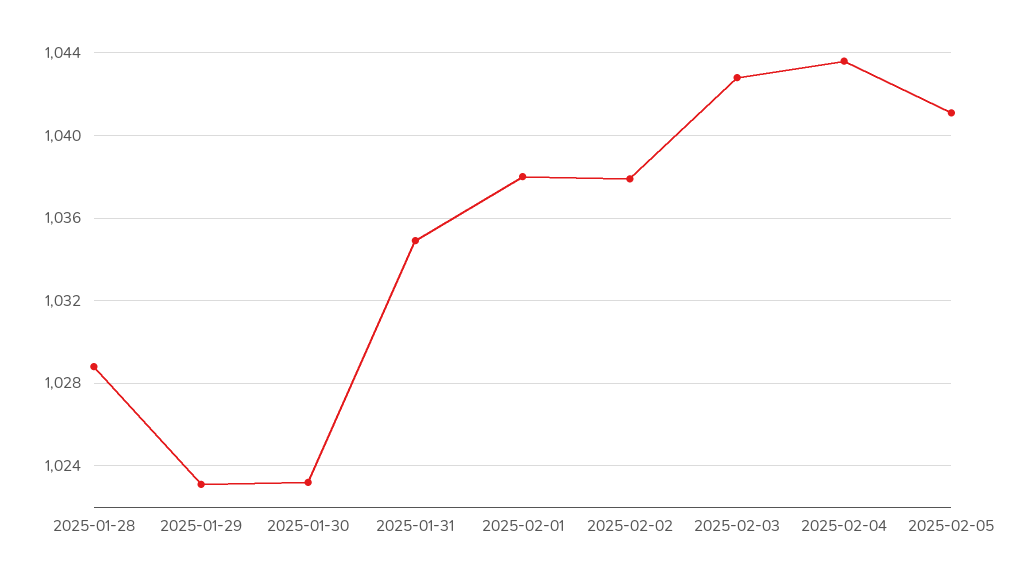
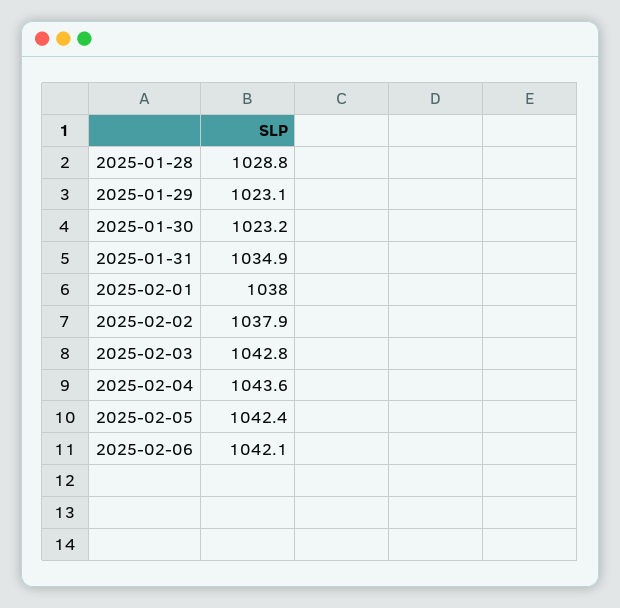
2025-02-05: 1041 -> 1042.4
2025-02-06: none -> 1042.1

